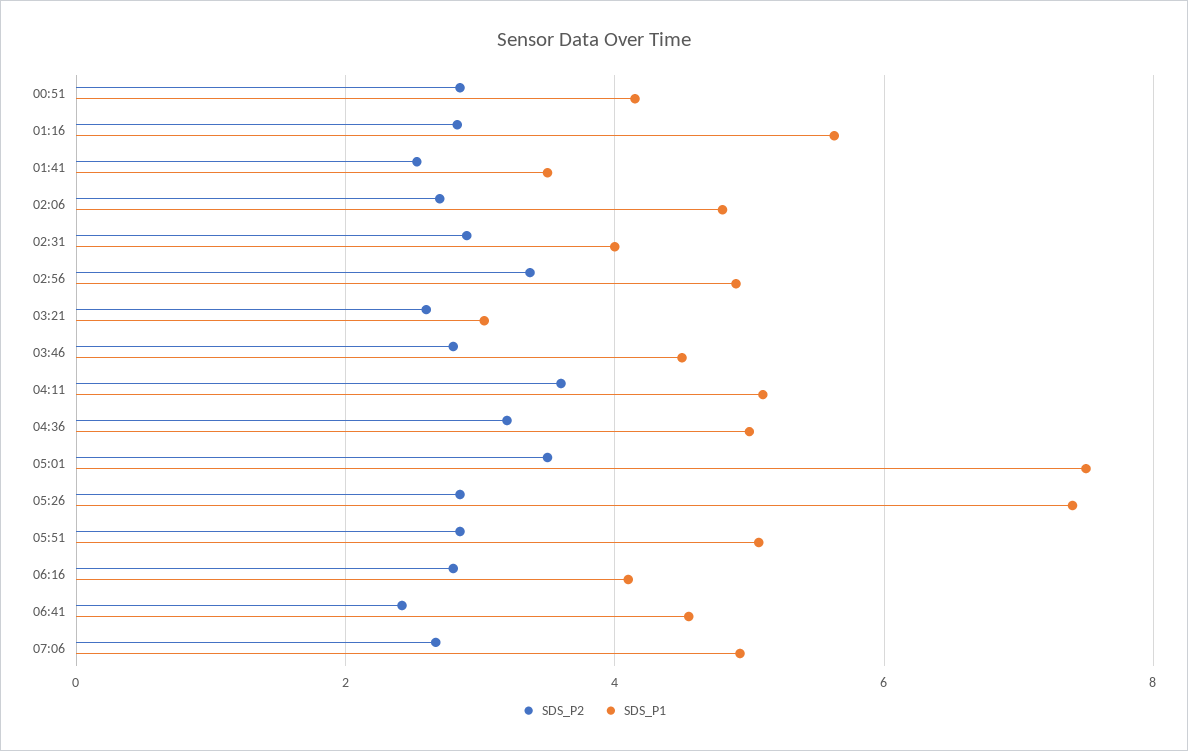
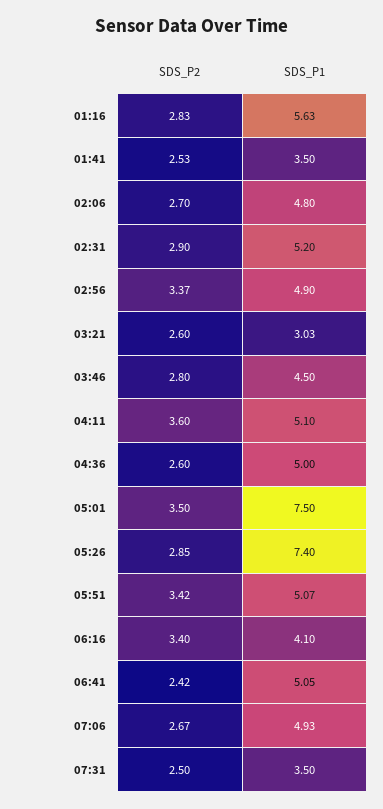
SDS_P2, 00:51: 2.8 -> none
SDS_P1, 00:51: 4.2 -> none
SDS_P1, 02:31: 4 -> 5.2
SDS_P2, 04:36: 3.2 -> 2.6
SDS_P2, 05:51: 2.8 -> 3.42
SDS_P2, 06:16: 2.8 -> 3.4
SDS_P1, 06:41: 4.6 -> 5.05
SDS_P2, 07:31: none -> 2.5
SDS_P1, 07:31: none -> 3.5

